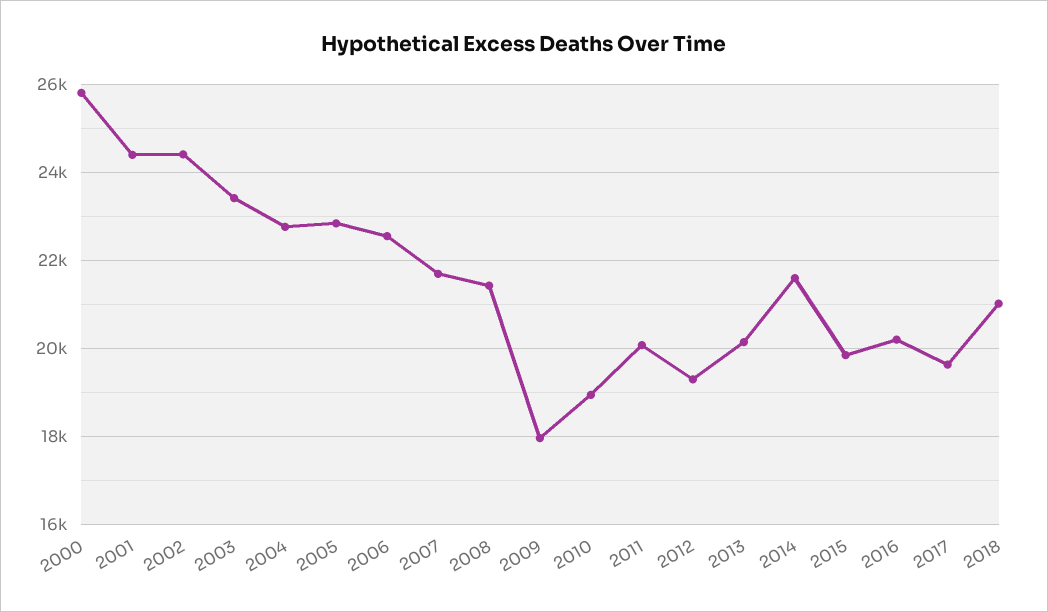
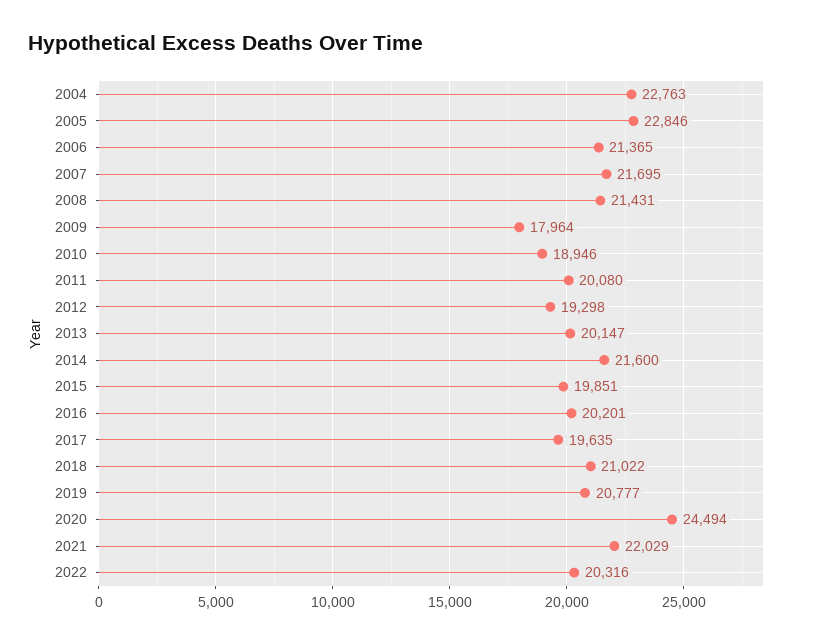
2000: 25800 -> none
2001: 24400 -> none
2002: 24400 -> none
2003: 23400 -> none
2006: 22600 -> 21365
2019: none -> 20777
2020: none -> 24494
2021: none -> 22029
2022: none -> 20316

